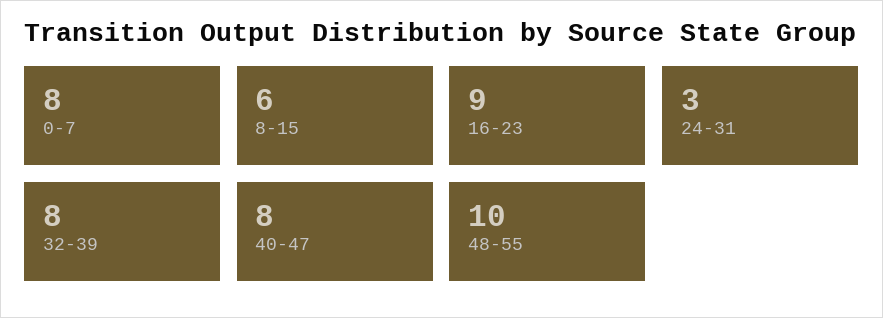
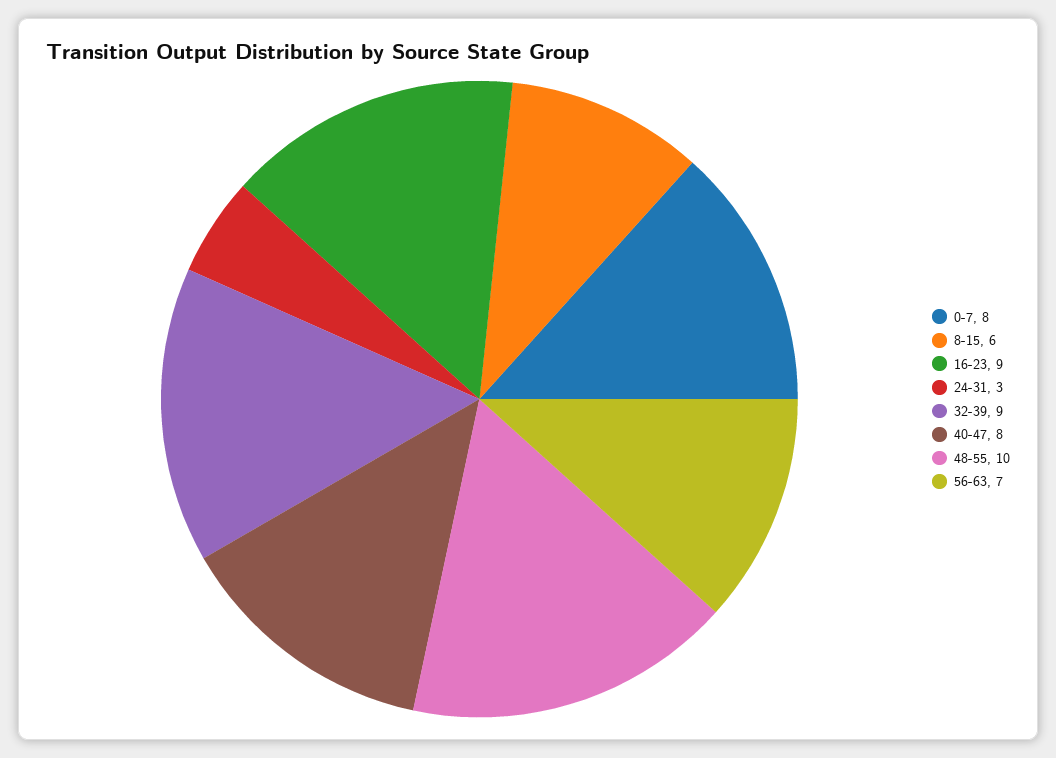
32-39: 8 -> 9
56-63: none -> 7

